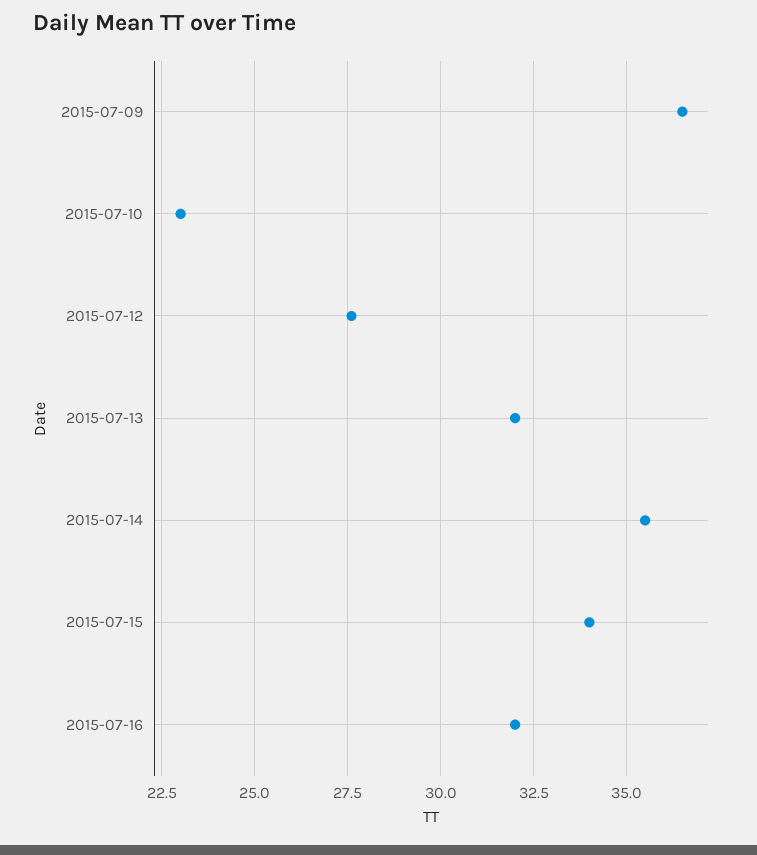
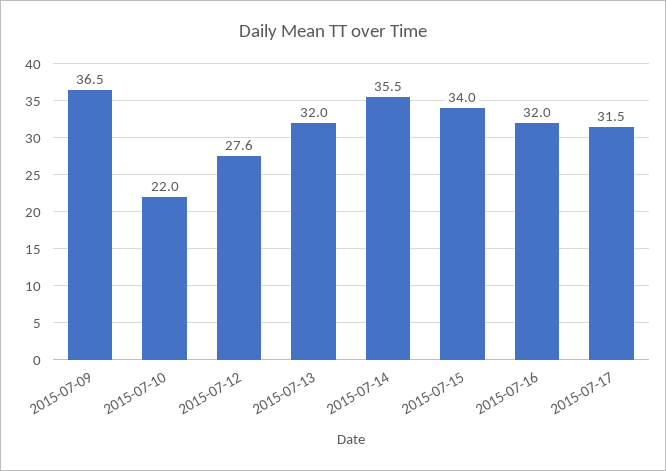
2015-07-10: 23 -> 22
2015-07-17: none -> 31.5

